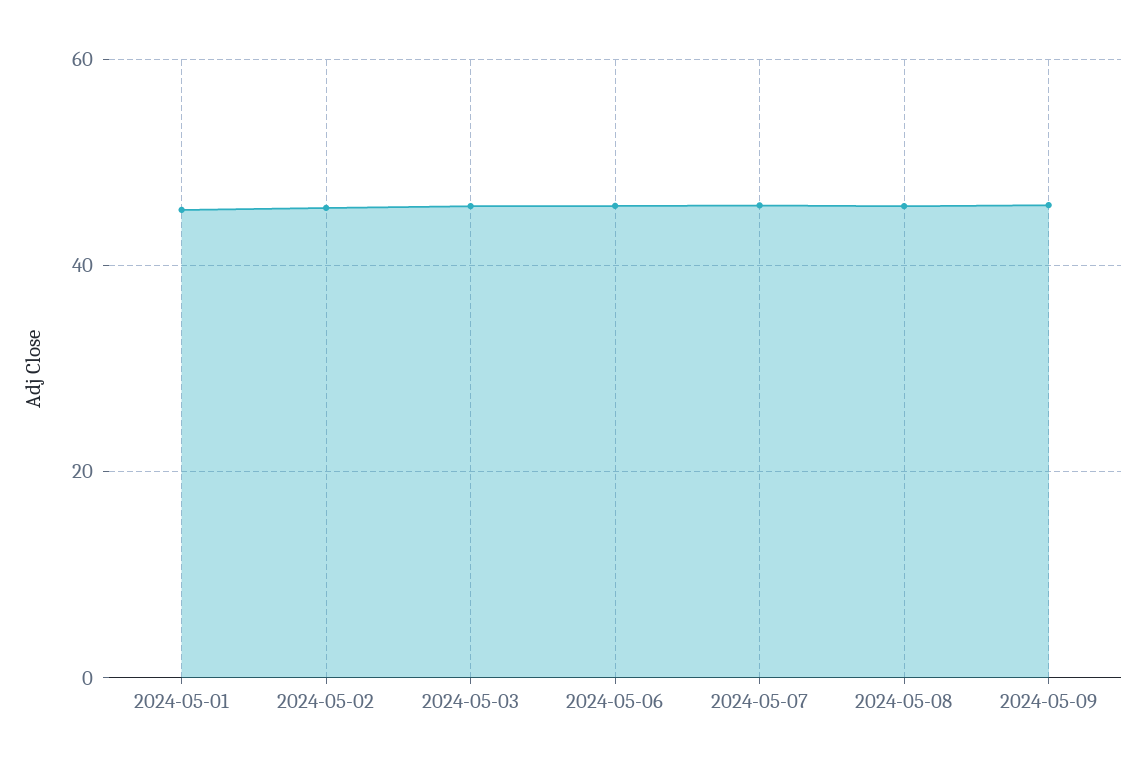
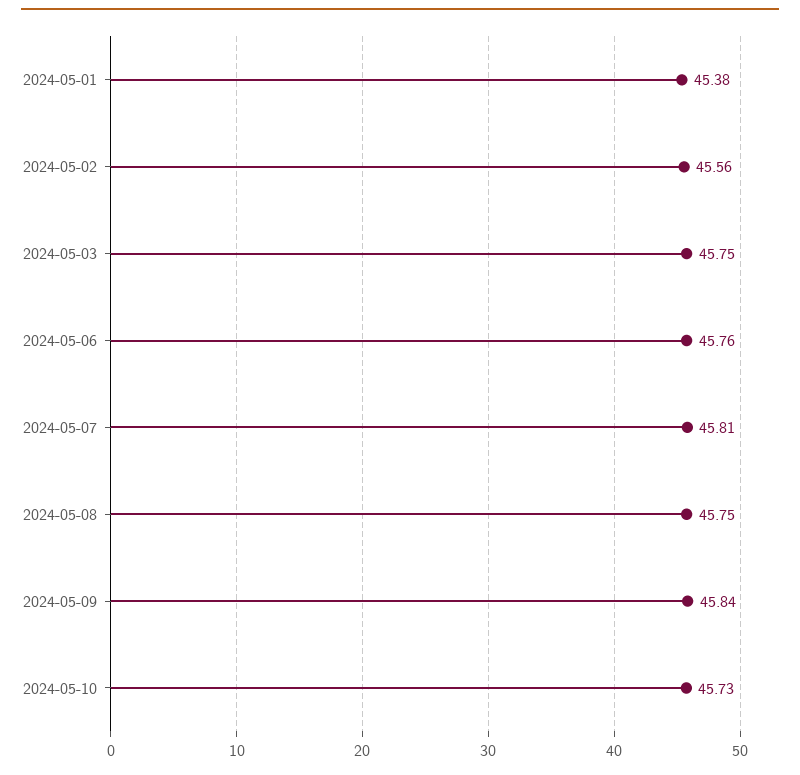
2024-05-10: none -> 45.73

